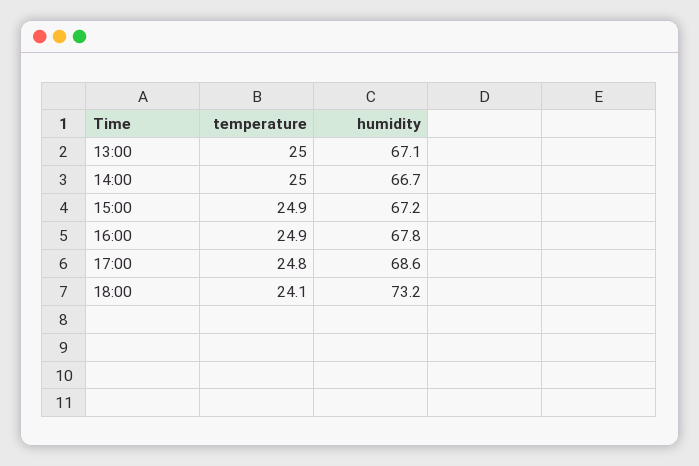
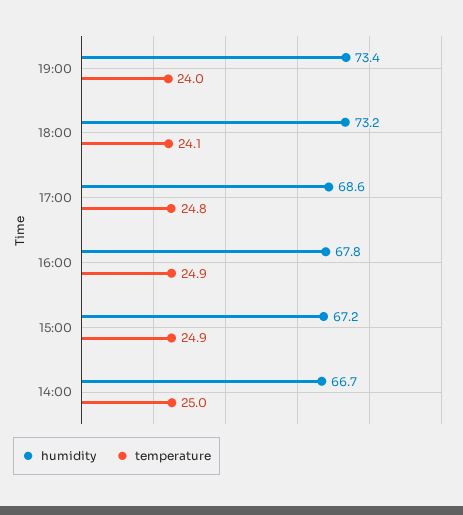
temperature, 13:00: 25 -> none
humidity, 13:00: 67.1 -> none
humidity, 19:00: none -> 73.4
temperature, 19:00: none -> 24

